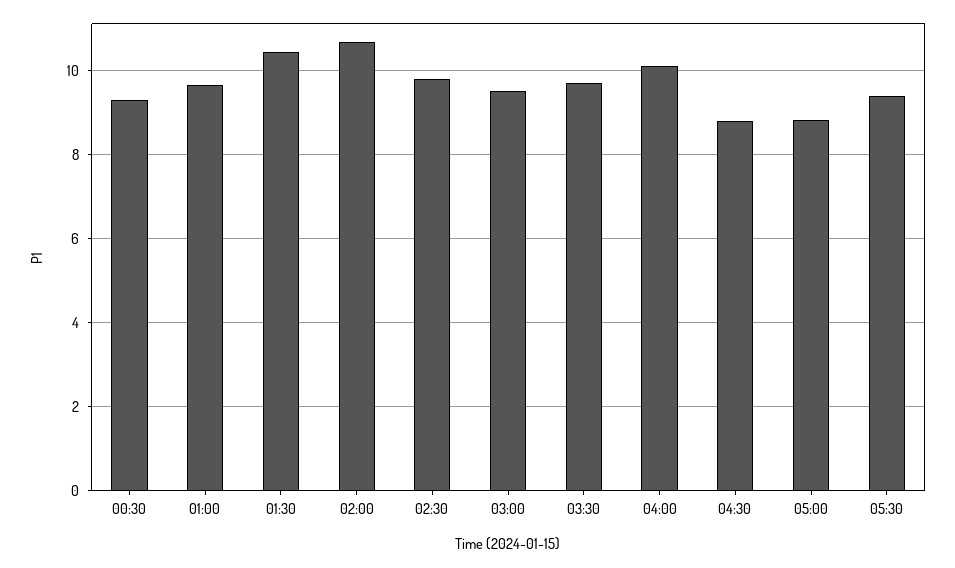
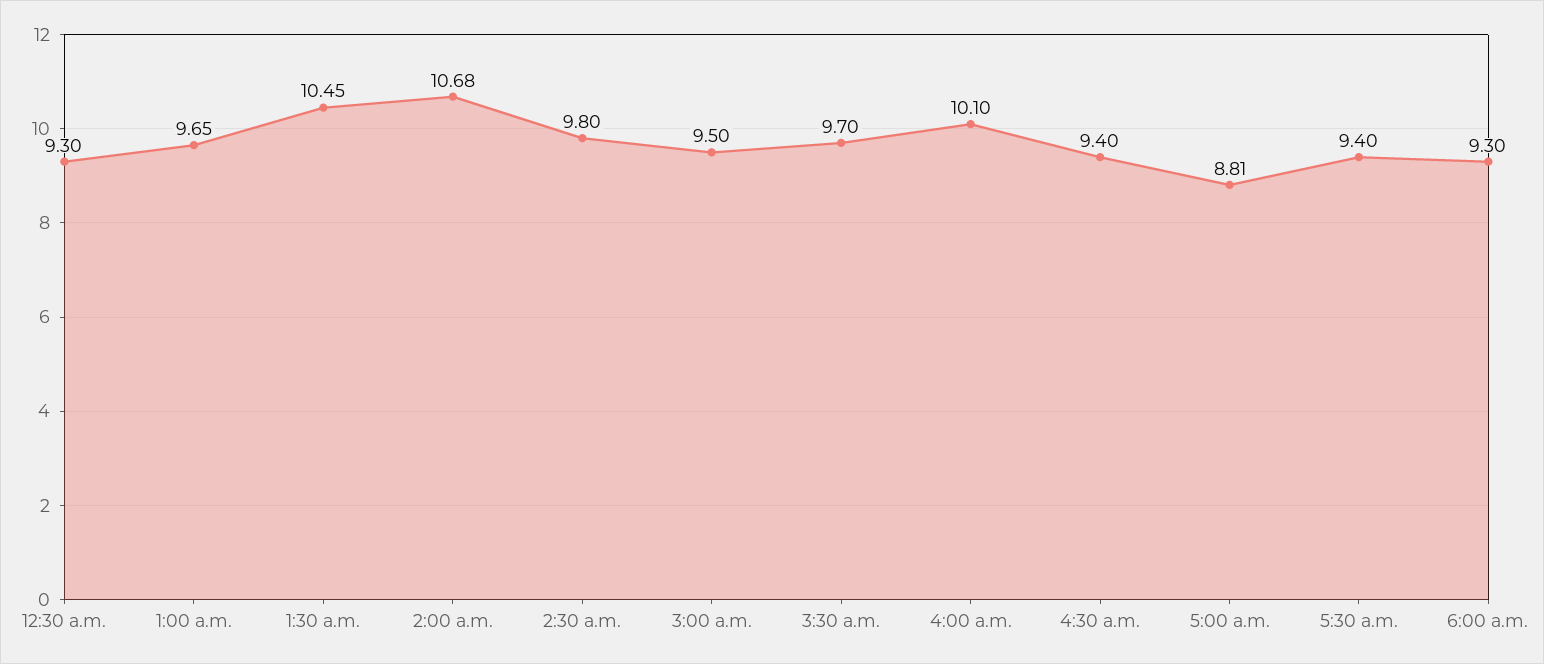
04:30: 8.8 -> 9.4
6:00 a.m.: none -> 9.3

